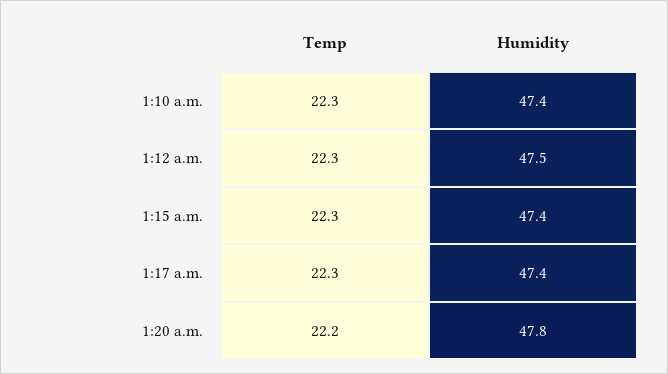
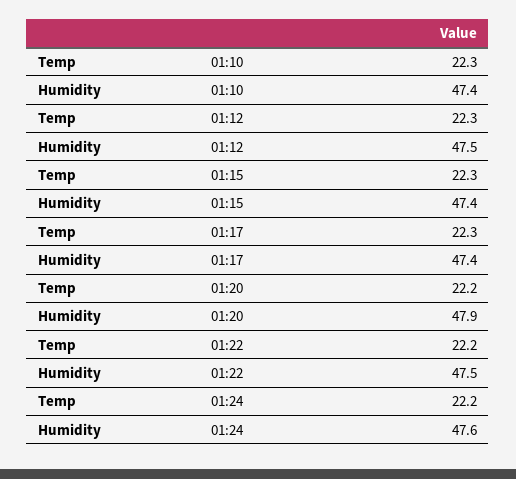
Humidity, 1:20 a.m.: 47.8 -> 47.9
Temp, 01:22: none -> 22.2
Humidity, 01:22: none -> 47.5
Temp, 01:24: none -> 22.2
Humidity, 01:24: none -> 47.6

